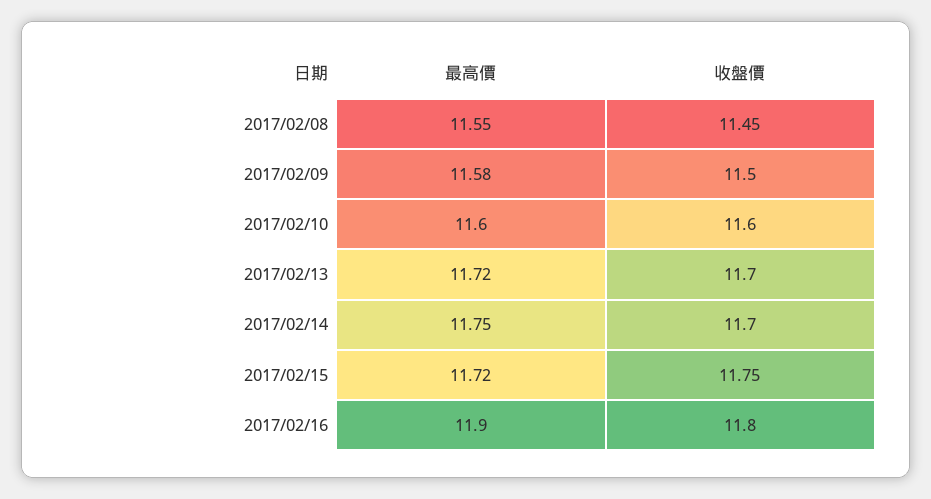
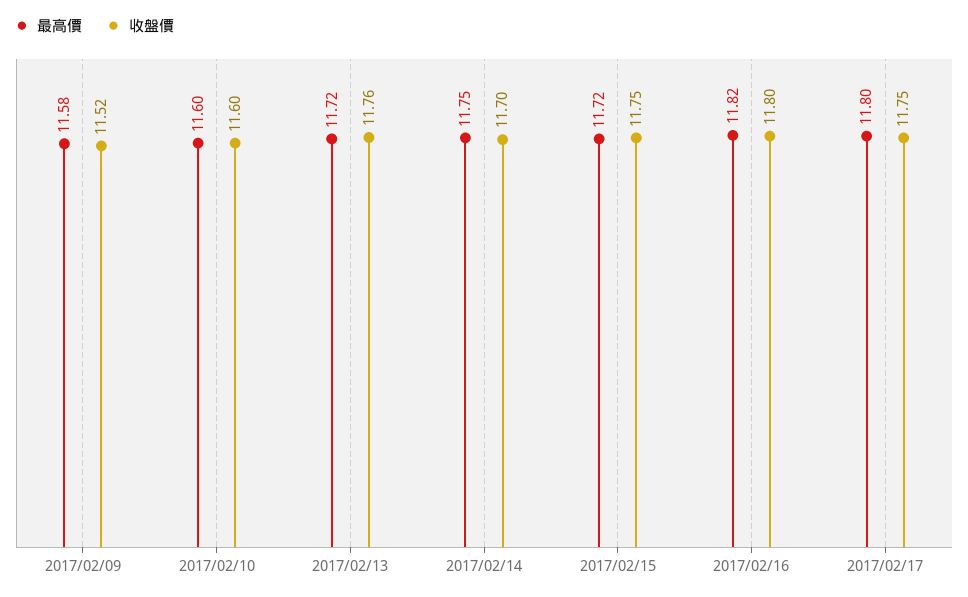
最高價, 2017/02/08: 11.55 -> none
收盤價, 2017/02/08: 11.45 -> none
收盤價, 2017/02/09: 11.5 -> 11.52
收盤價, 2017/02/13: 11.7 -> 11.76
最高價, 2017/02/16: 11.9 -> 11.82
最高價, 2017/02/17: none -> 11.8
收盤價, 2017/02/17: none -> 11.75

